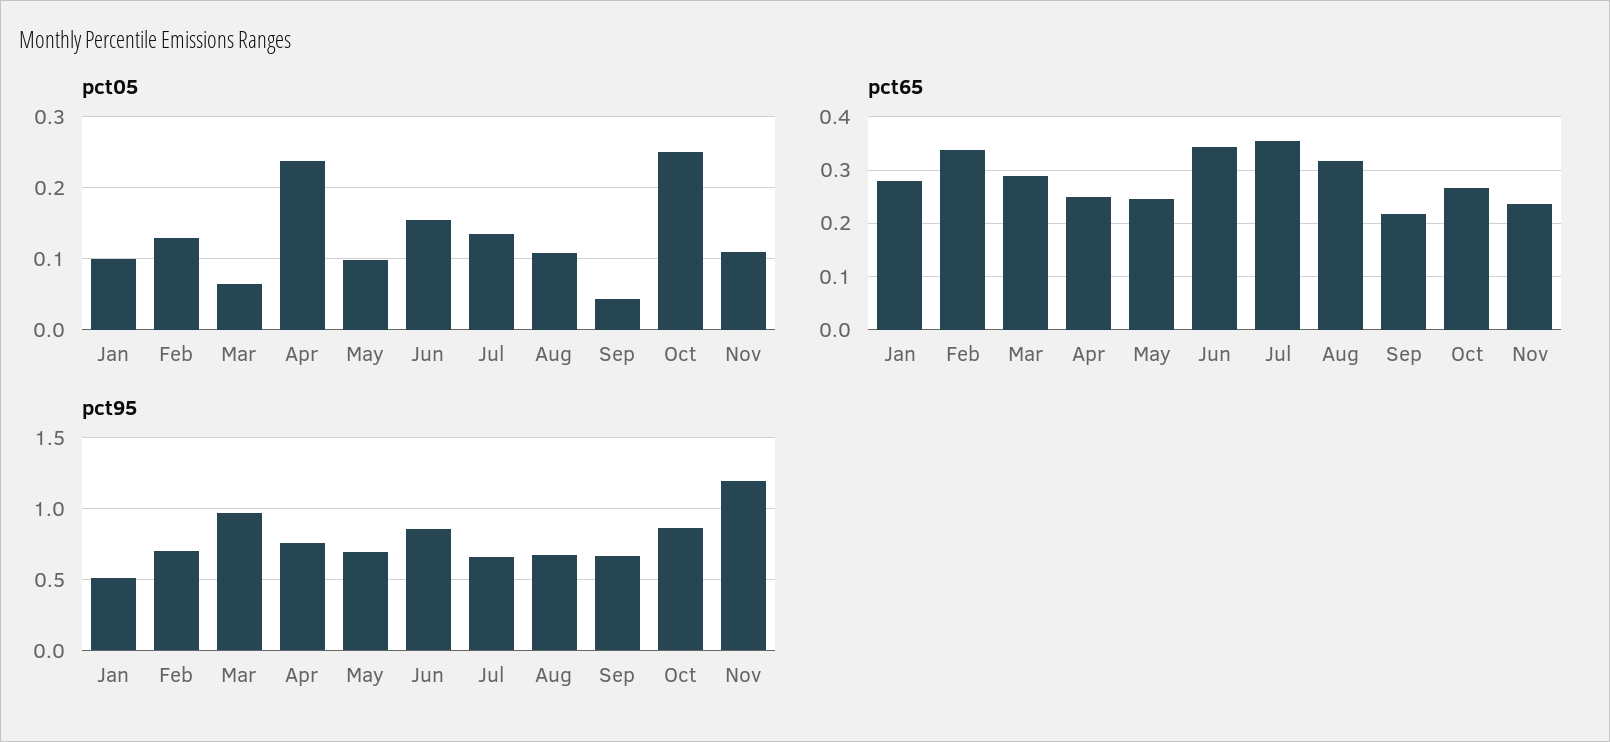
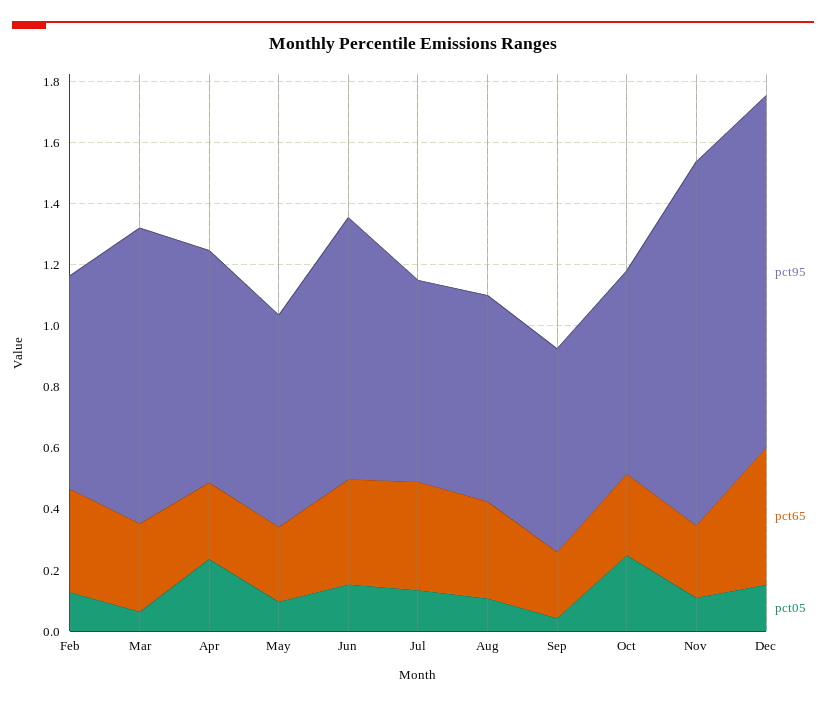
pct05, Jan: 0.1 -> none
pct65, Jan: 0.28 -> none
pct95, Jan: 0.5 -> none
pct95, Oct: 0.85 -> 0.65
pct95, Dec: none -> 1.15
pct65, Dec: none -> 0.45
pct05, Dec: none -> 0.15

